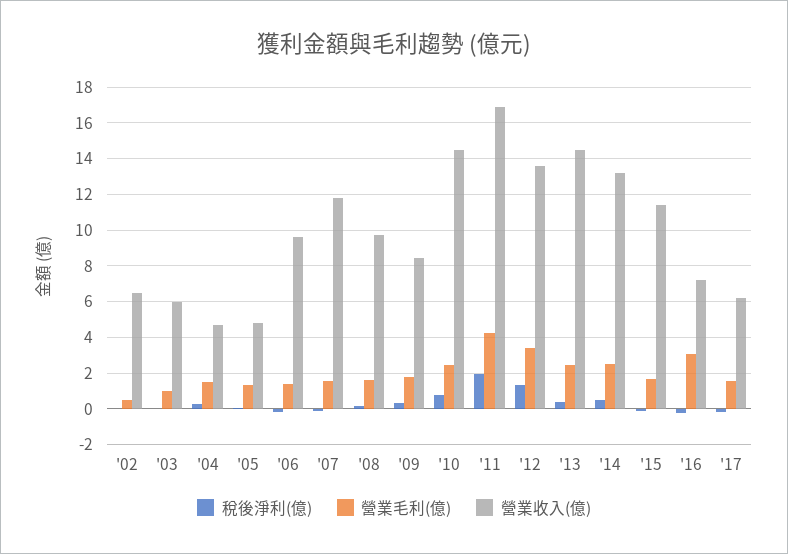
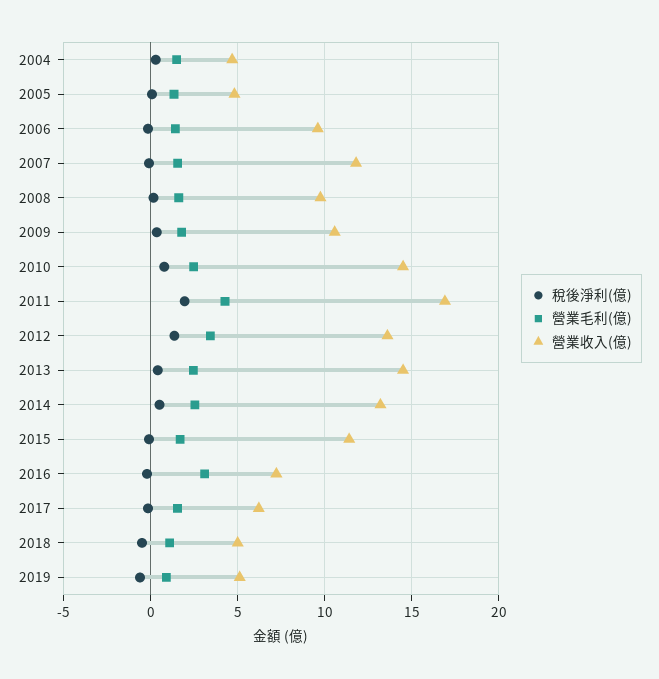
稅後淨利(億), '02: 0 -> none
營業毛利(億), '02: 0.5 -> none
營業收入(億), '02: 6.5 -> none
稅後淨利(億), '03: 0 -> none
營業毛利(億), '03: 1 -> none
營業收入(億), '03: 6 -> none
營業收入(億), '09: 8.5 -> 10.5
稅後淨利(億), 2018: none -> -0.5
營業毛利(億), 2018: none -> 1
營業收入(億), 2018: none -> 5
稅後淨利(億), 2019: none -> -0.5
營業毛利(億), 2019: none -> 1
營業收入(億), 2019: none -> 5

